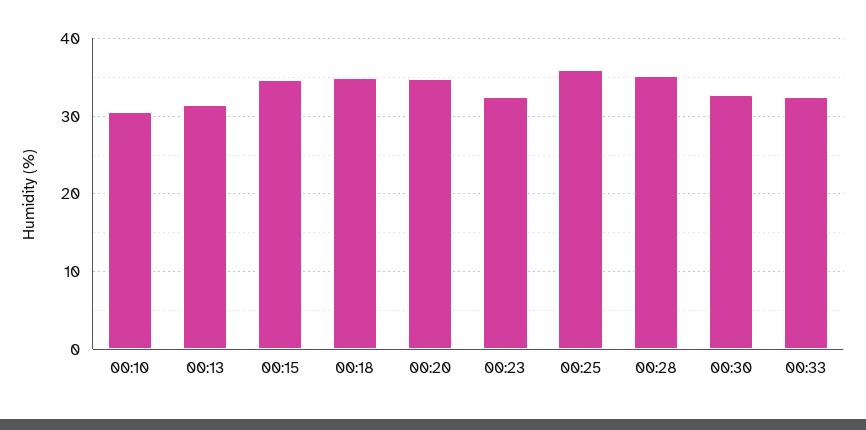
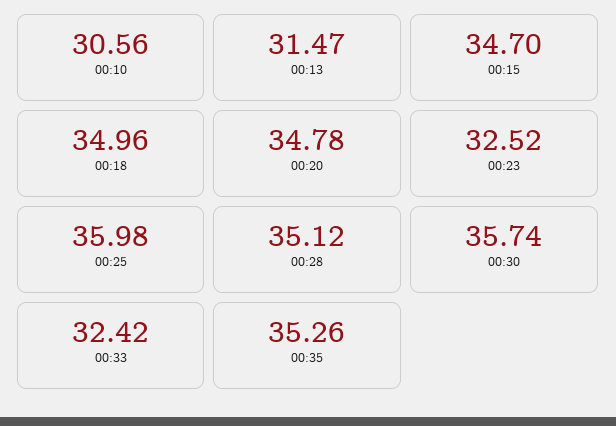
00:30: 33 -> 35.74
00:35: none -> 35.26

